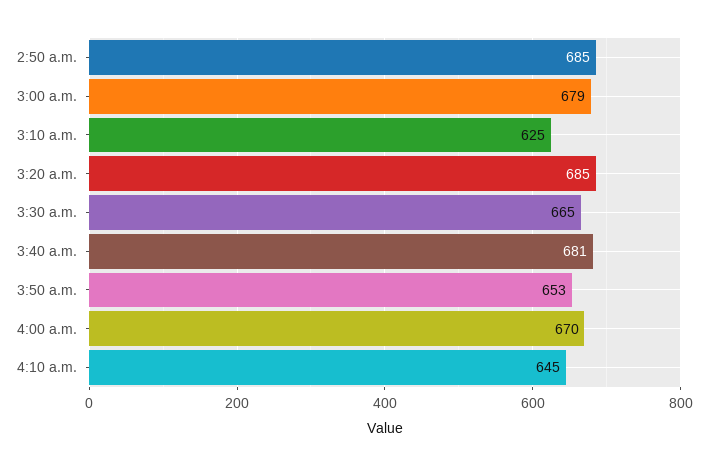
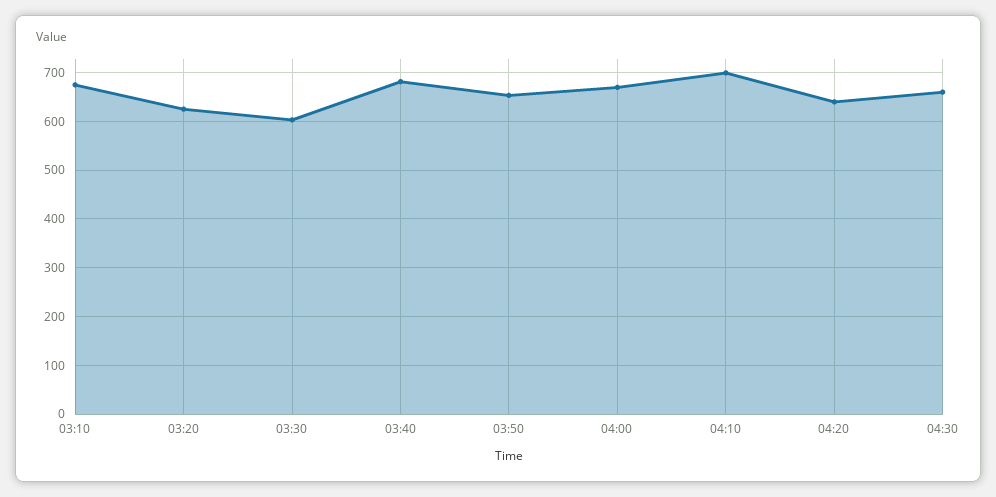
2:50 a.m.: 685 -> none
3:00 a.m.: 679 -> none
3:10 a.m.: 625 -> 680
3:20 a.m.: 685 -> 620
3:30 a.m.: 665 -> 600
4:10 a.m.: 645 -> 700
04:20: none -> 640
04:30: none -> 660

